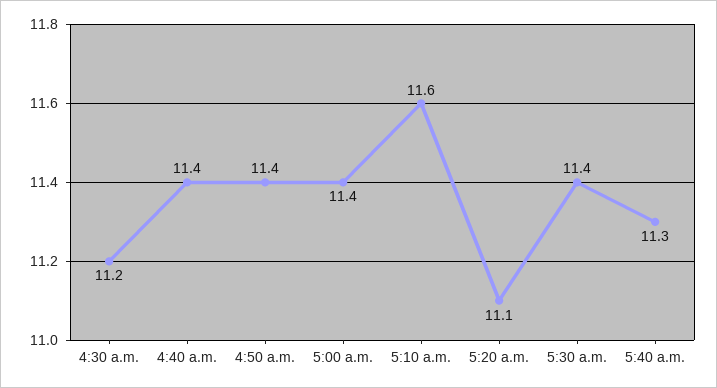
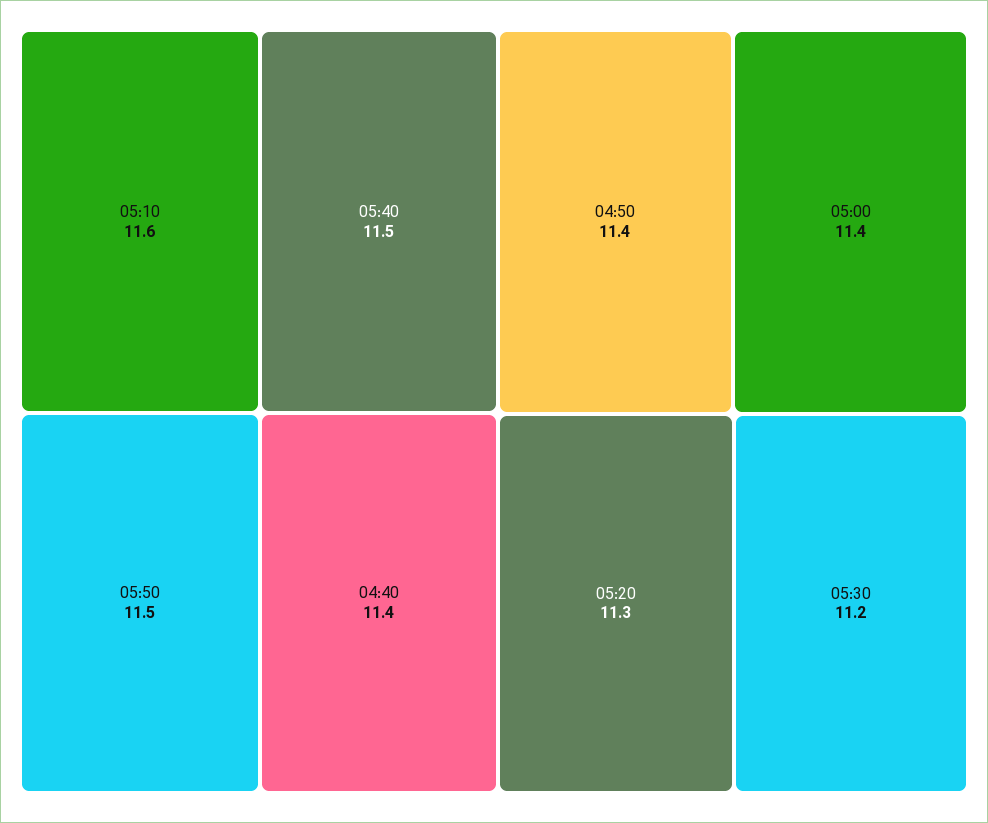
4:30 a.m.: 11.2 -> none
5:20 a.m.: 11.1 -> 11.3
5:30 a.m.: 11.4 -> 11.2
5:40 a.m.: 11.3 -> 11.5
05:50: none -> 11.5

